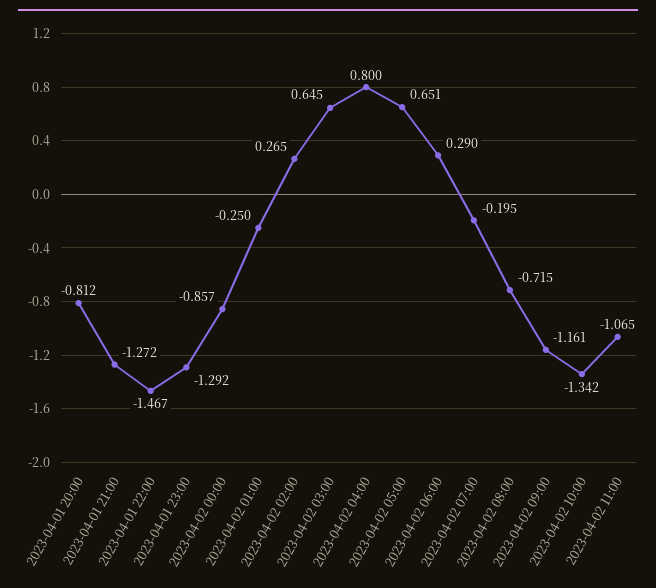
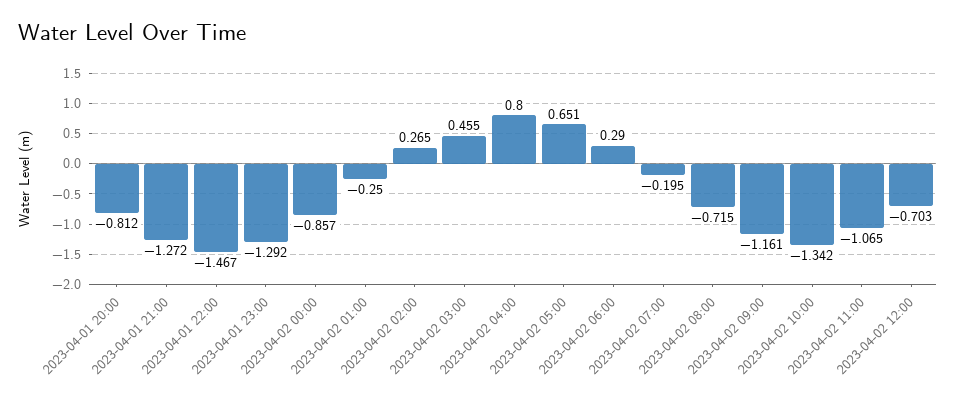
2023-04-02 03:00: 0.645 -> 0.455
2023-04-02 12:00: none -> -0.703

